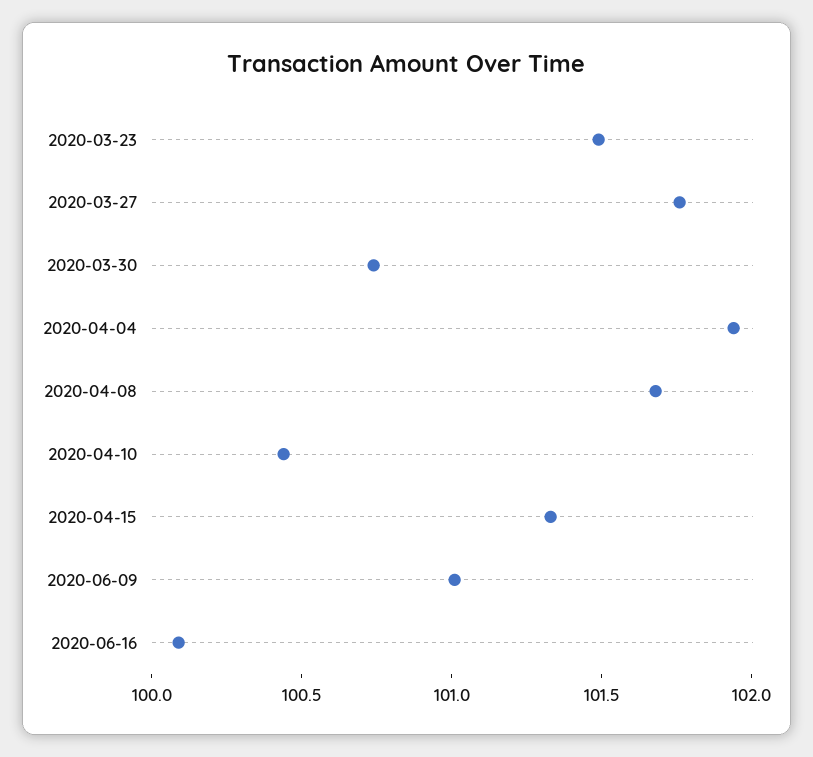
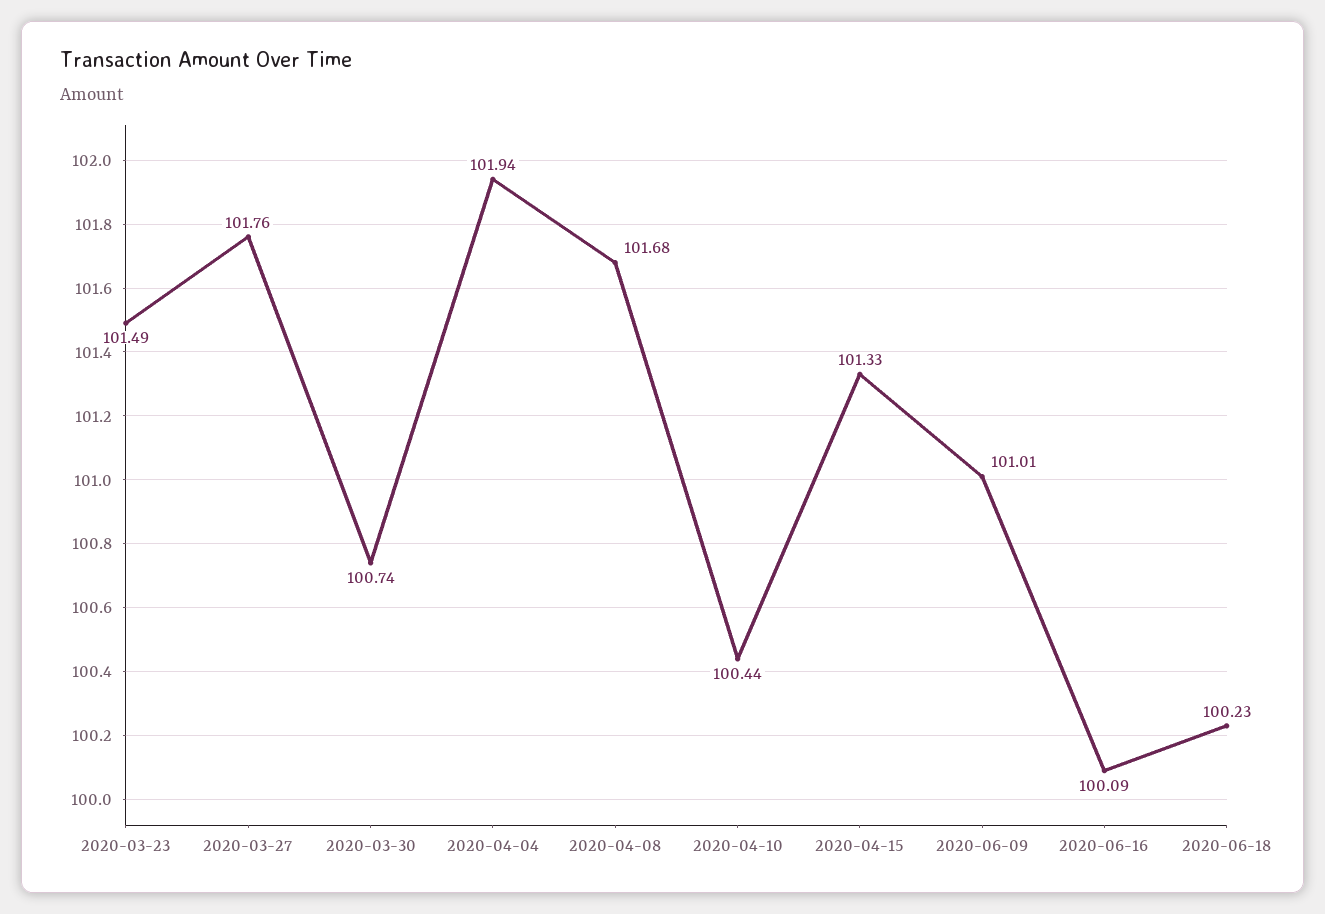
2020-06-18: none -> 100.23

